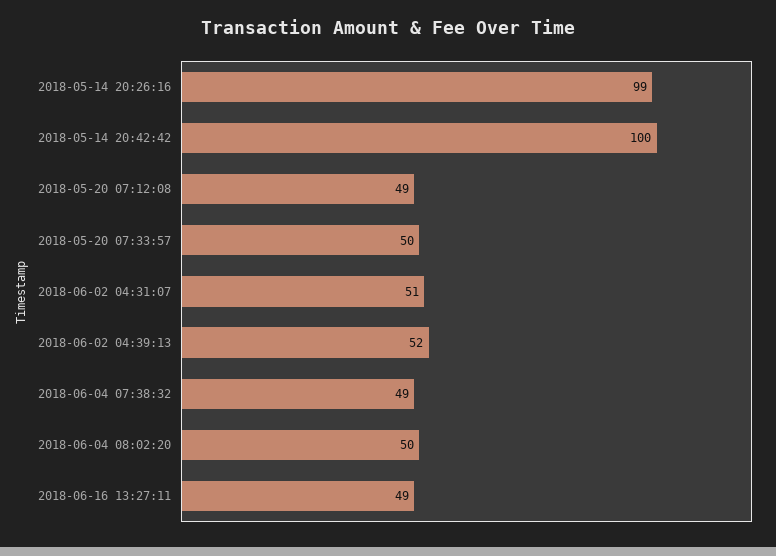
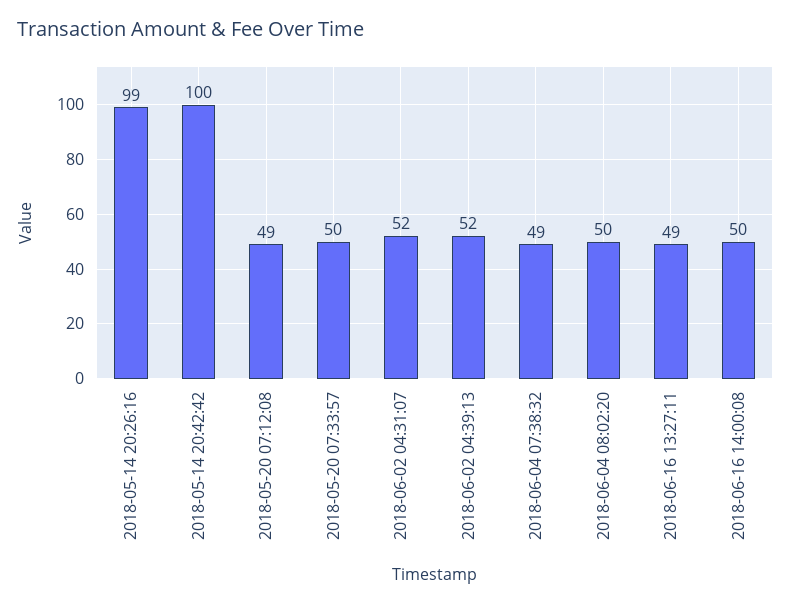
2018-06-02 04:31:07: 51 -> 52
2018-06-16 14:00:08: none -> 50

